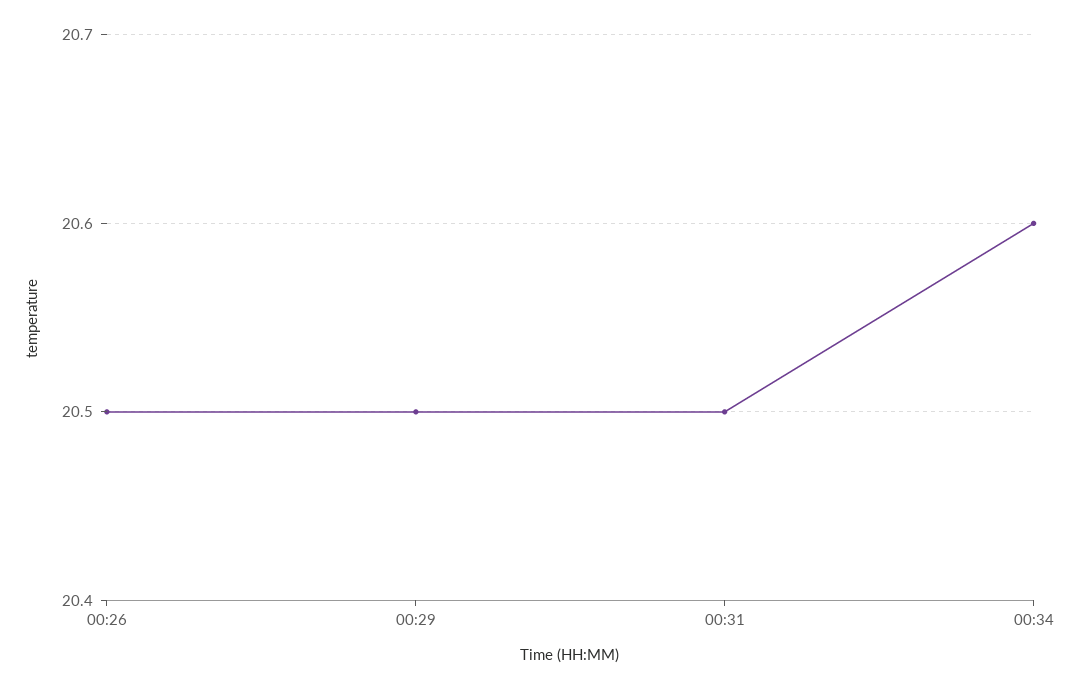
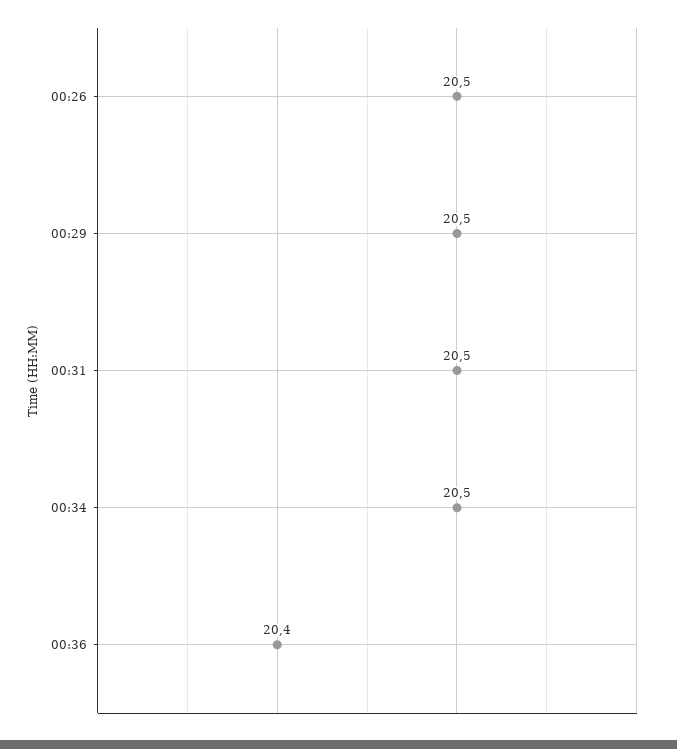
00:34: 20.6 -> 20.5
00:36: none -> 20.4

